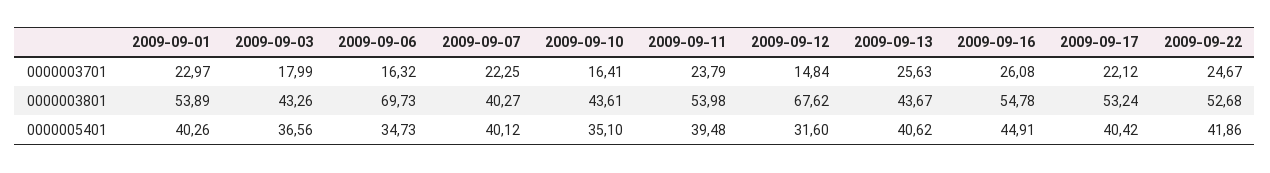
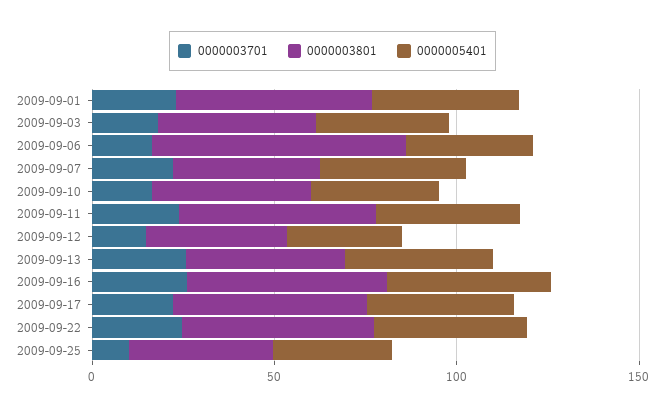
0000003801, 2009-09-12: 67.62 -> 40
0000003701, 2009-09-25: none -> 10
0000003801, 2009-09-25: none -> 40
0000005401, 2009-09-25: none -> 30

